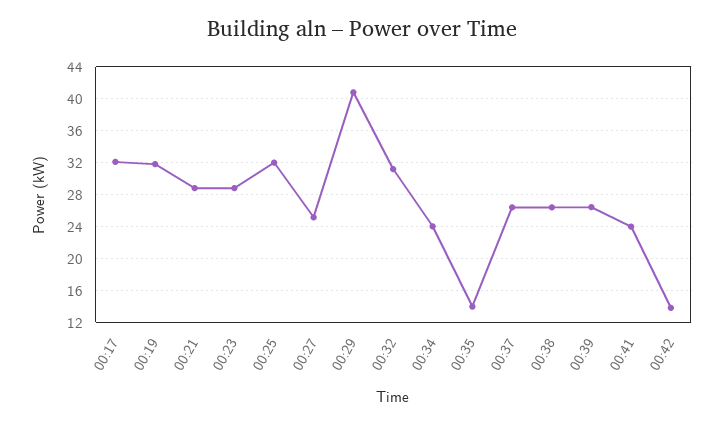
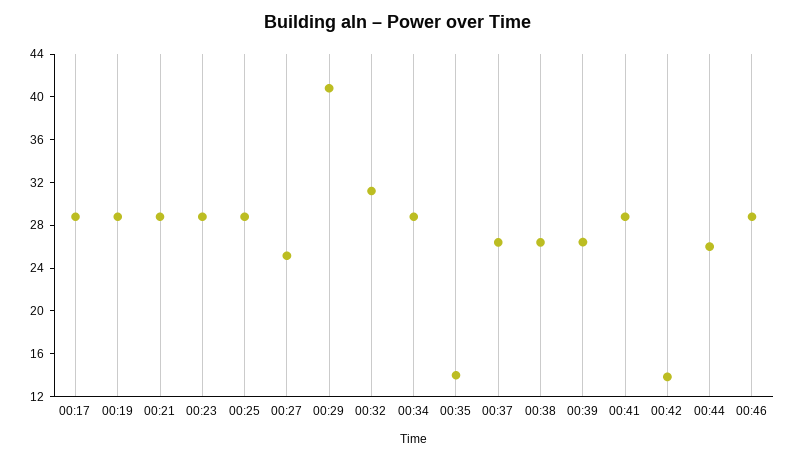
00:17: 32 -> 29
00:19: 32 -> 29
00:25: 32 -> 29
00:34: 24 -> 29
00:41: 24 -> 29
00:44: none -> 26
00:46: none -> 29

